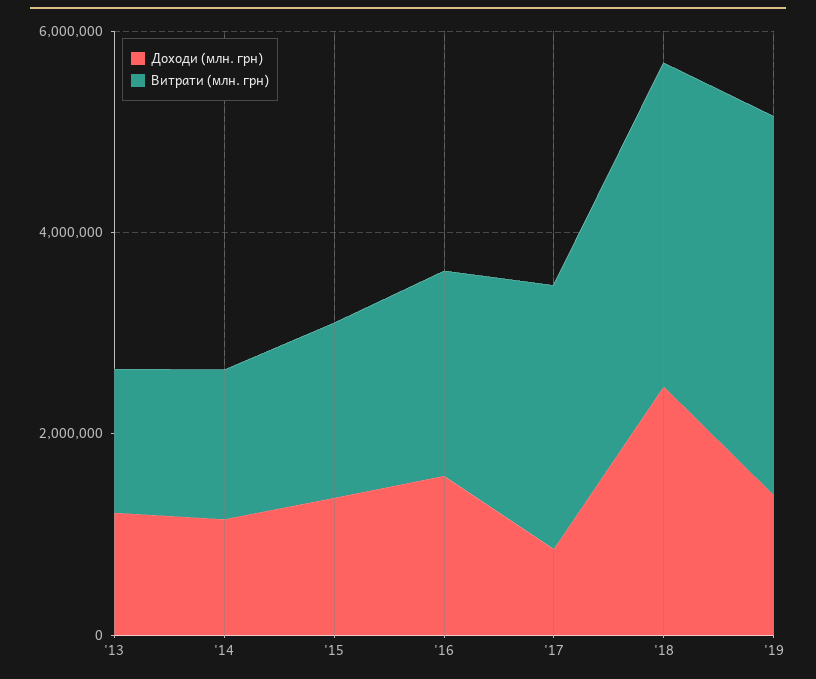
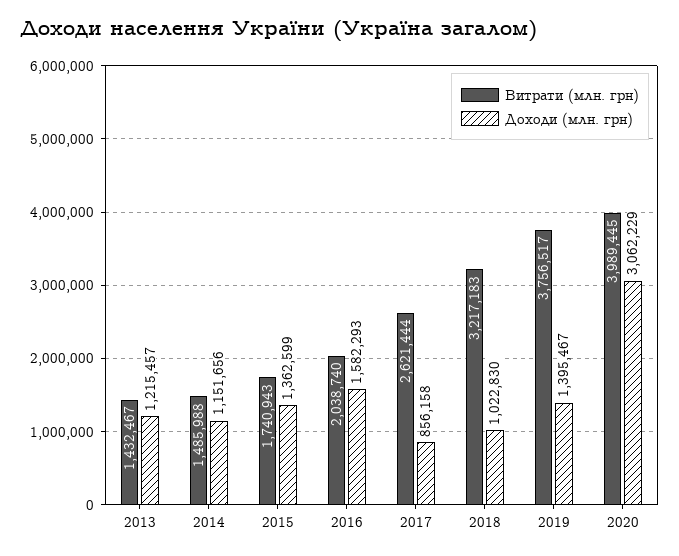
Доходи (млн. грн), '18: 2500000 -> 1022830
Витрати (млн. грн), 2020: none -> 3989445
Доходи (млн. грн), 2020: none -> 3062229

